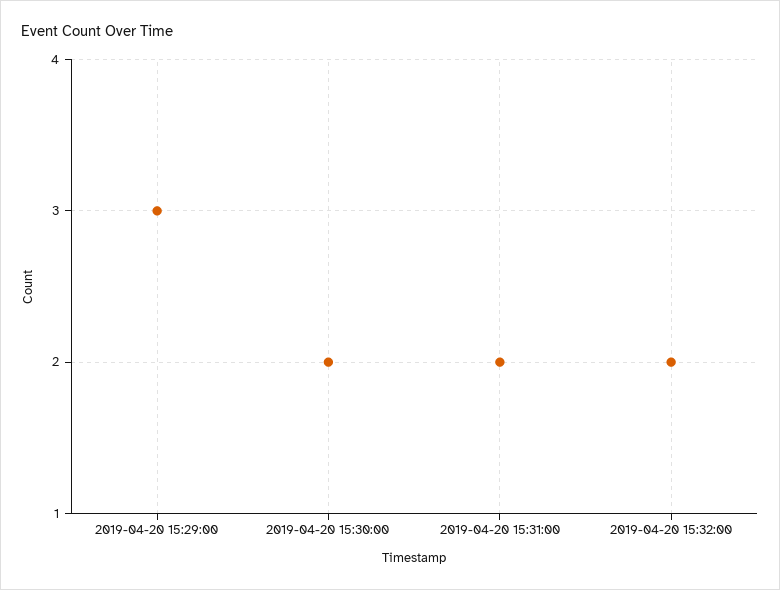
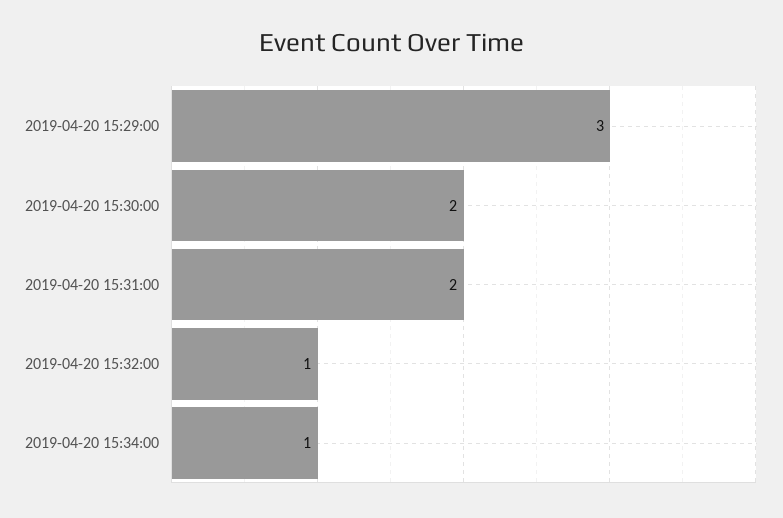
2019-04-20 15:32:00: 2 -> 1
2019-04-20 15:34:00: none -> 1

